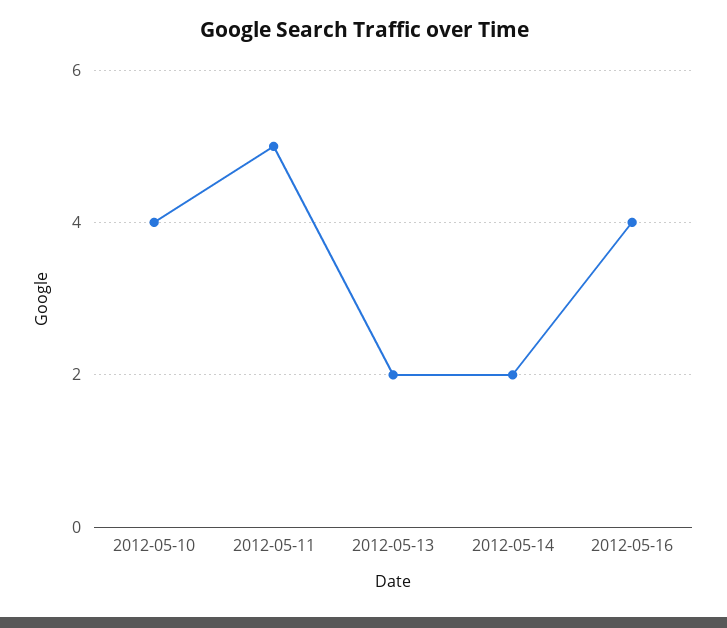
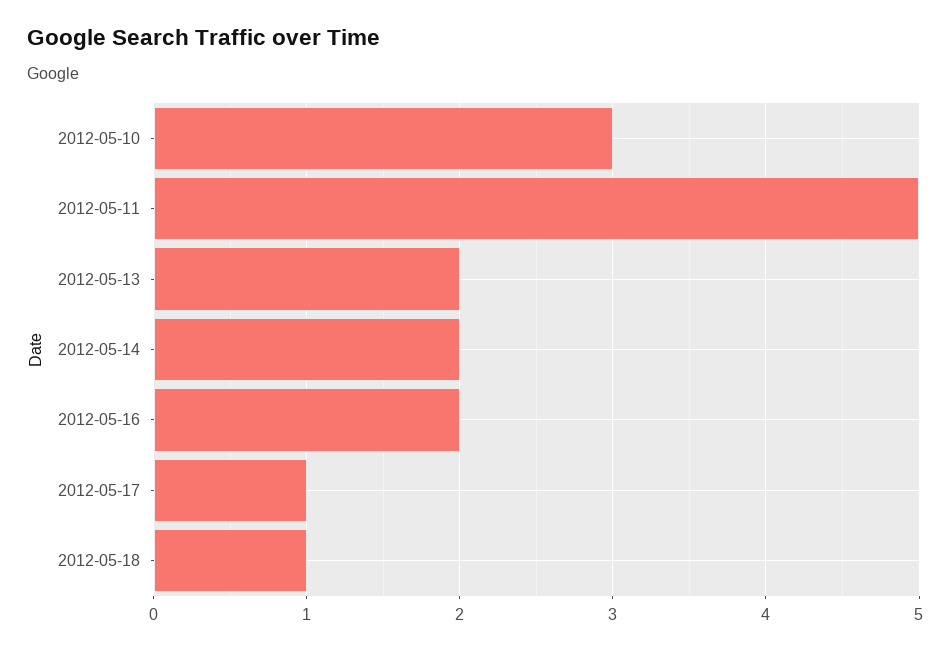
2012-05-10: 4 -> 3
2012-05-16: 4 -> 2
2012-05-17: none -> 1
2012-05-18: none -> 1

